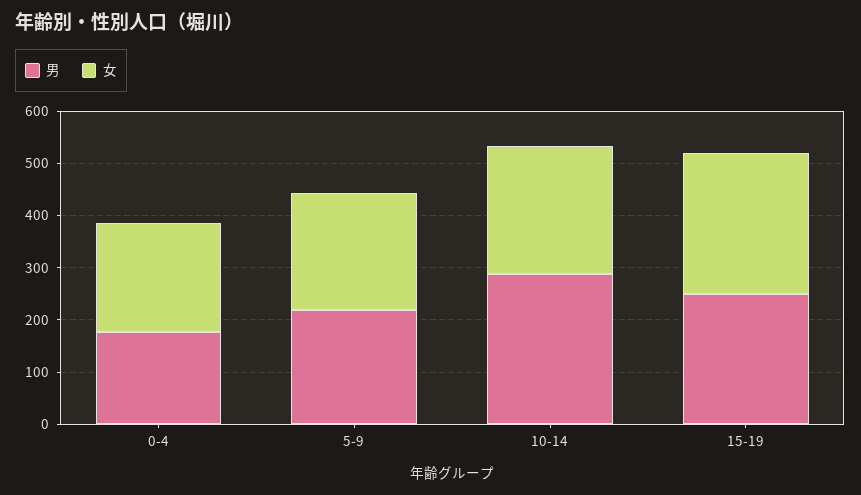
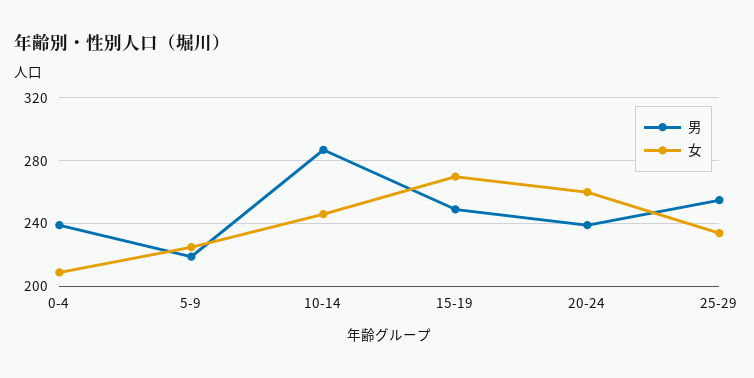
男, 0-4: 180 -> 240
男, 20-24: none -> 240
女, 20-24: none -> 260
男, 25-29: none -> 255
女, 25-29: none -> 235

